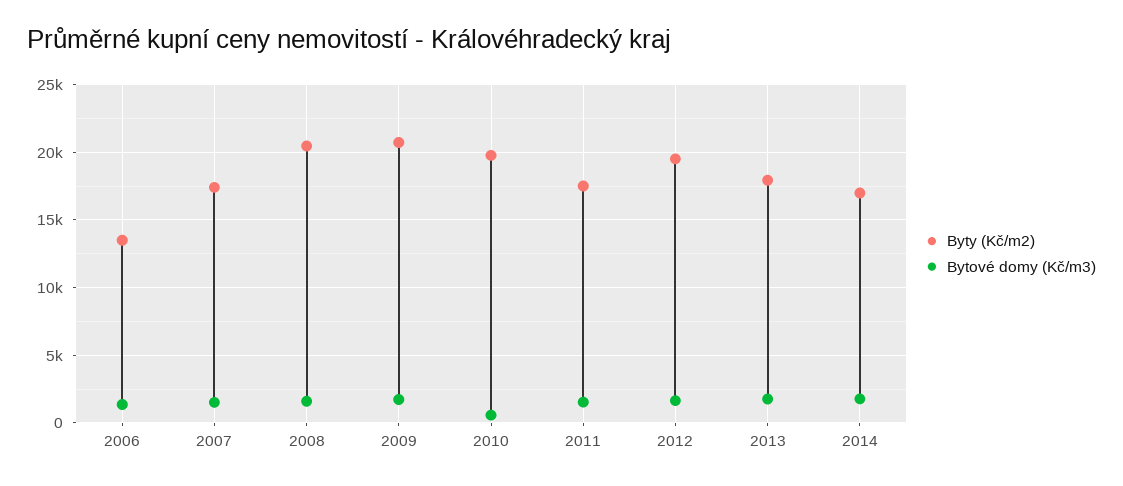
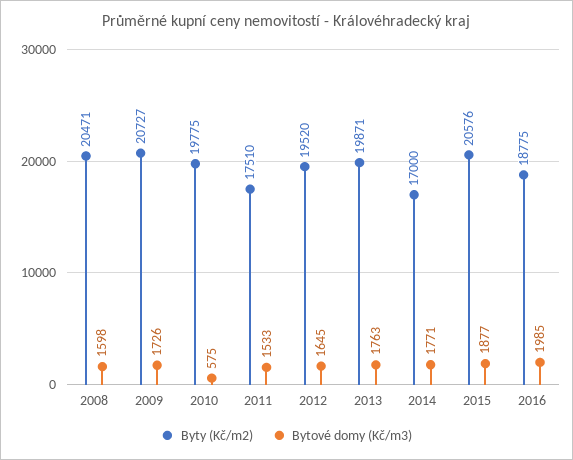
Byty (Kč/m2), 2006: 13500 -> none
Bytové domy (Kč/m3), 2006: 1500 -> none
Byty (Kč/m2), 2007: 17500 -> none
Bytové domy (Kč/m3), 2007: 1500 -> none
Byty (Kč/m2), 2013: 18000 -> 19871
Byty (Kč/m2), 2015: none -> 20576
Bytové domy (Kč/m3), 2015: none -> 1877
Byty (Kč/m2), 2016: none -> 18775
Bytové domy (Kč/m3), 2016: none -> 1985

